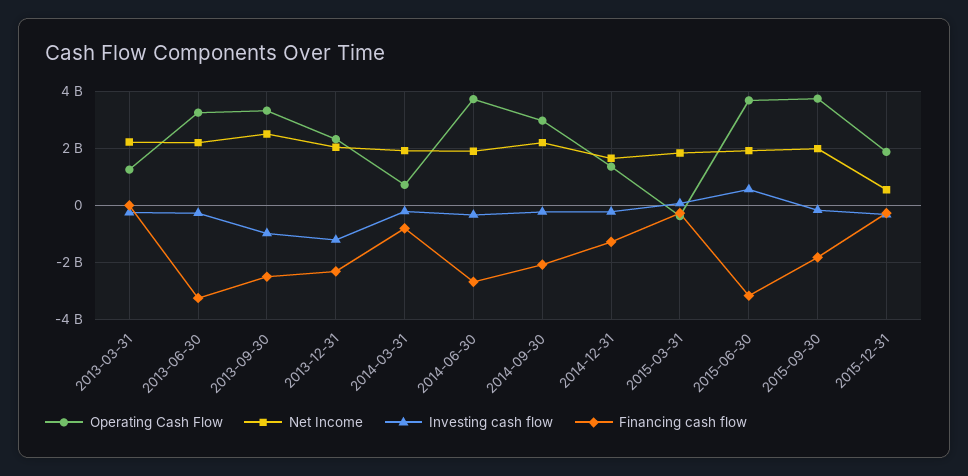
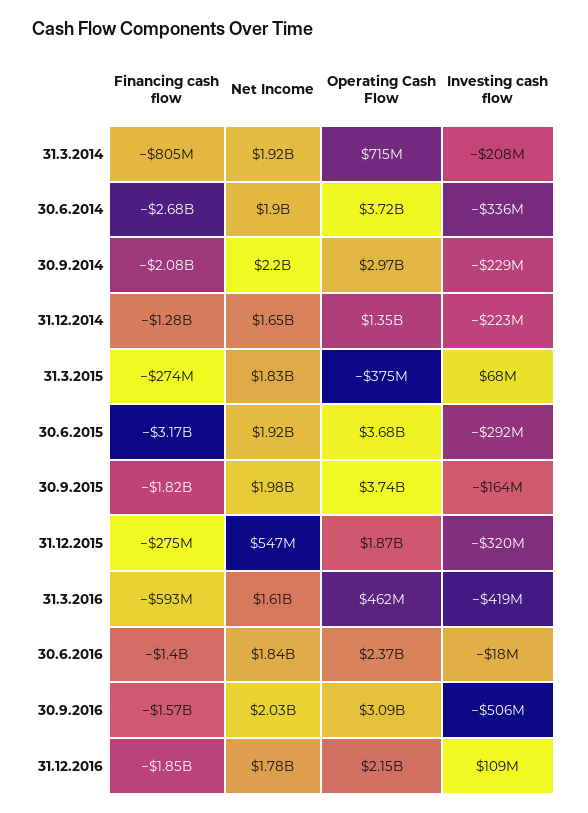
Operating Cash Flow, 2013-03-31: 1250000000 -> none
Net Income, 2013-03-31: 2250000000 -> none
Investing cash flow, 2013-03-31: -250000000 -> none
Financing cash flow, 2013-03-31: 0 -> none
Operating Cash Flow, 2013-06-30: 3250000000 -> none
Net Income, 2013-06-30: 2250000000 -> none
Investing cash flow, 2013-06-30: -250000000 -> none
Financing cash flow, 2013-06-30: -3250000000 -> none
Operating Cash Flow, 2013-09-30: 3250000000 -> none
Net Income, 2013-09-30: 2500000000 -> none
Investing cash flow, 2013-09-30: -1000000000 -> none
Financing cash flow, 2013-09-30: -2500000000 -> none
Operating Cash Flow, 2013-12-31: 2250000000 -> none
Net Income, 2013-12-31: 2000000000 -> none
Investing cash flow, 2013-12-31: -1250000000 -> none
Financing cash flow, 2013-12-31: -2250000000 -> none
Investing cash flow, 2015-06-30: 500000000 -> -292000000
Financing cash flow, 31.3.2016: none -> -593000000
Net Income, 31.3.2016: none -> 1610000000
Operating Cash Flow, 31.3.2016: none -> 462000000
Investing cash flow, 31.3.2016: none -> -419000000
Financing cash flow, 30.6.2016: none -> -1400000000
Net Income, 30.6.2016: none -> 1840000000
Operating Cash Flow, 30.6.2016: none -> 2370000000
Investing cash flow, 30.6.2016: none -> -18000000
Financing cash flow, 30.9.2016: none -> -1570000000
Net Income, 30.9.2016: none -> 2030000000
Operating Cash Flow, 30.9.2016: none -> 3090000000
Investing cash flow, 30.9.2016: none -> -506000000
Financing cash flow, 31.12.2016: none -> -1850000000
Net Income, 31.12.2016: none -> 1780000000
Operating Cash Flow, 31.12.2016: none -> 2150000000
Investing cash flow, 31.12.2016: none -> 109000000

